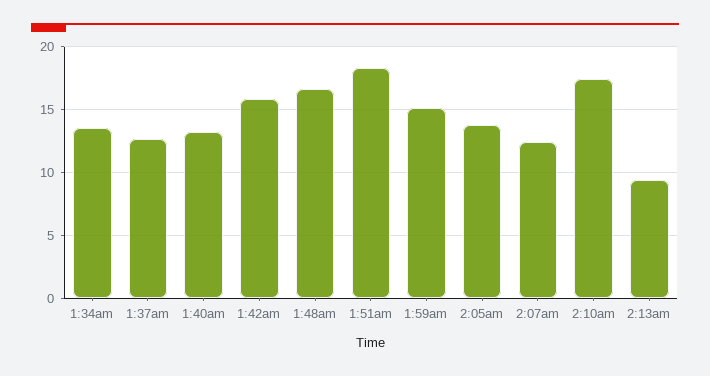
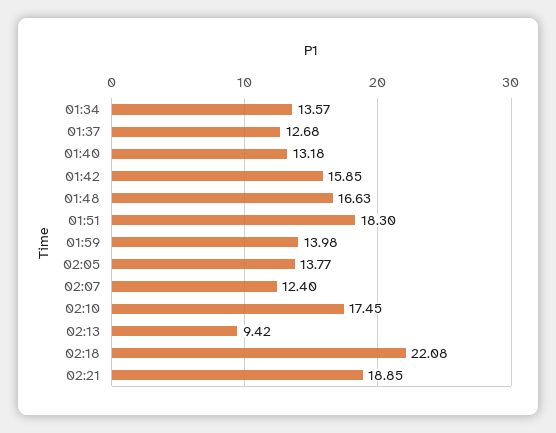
1:59am: 15 -> 13.98
02:18: none -> 22.08
02:21: none -> 18.85

